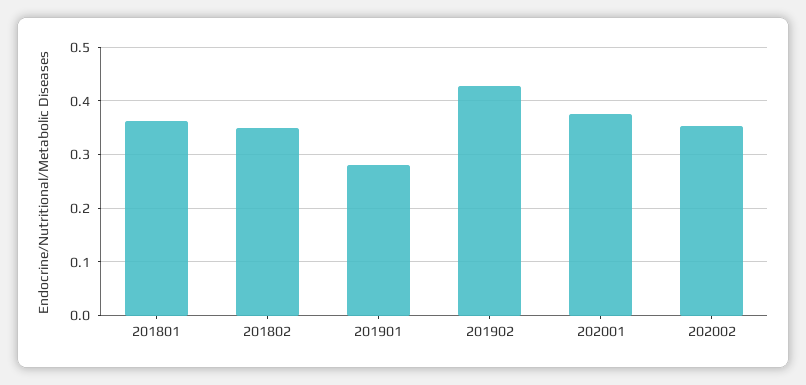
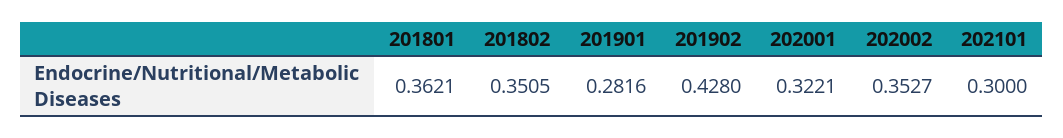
202001: 0.38 -> 0.3221
202101: none -> 0.3

